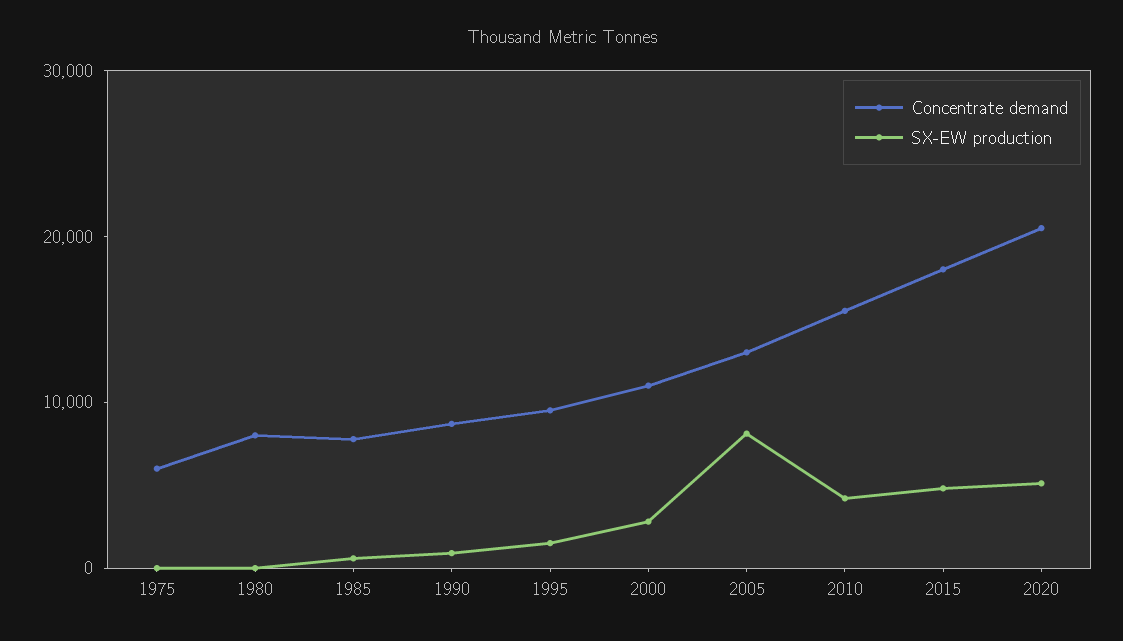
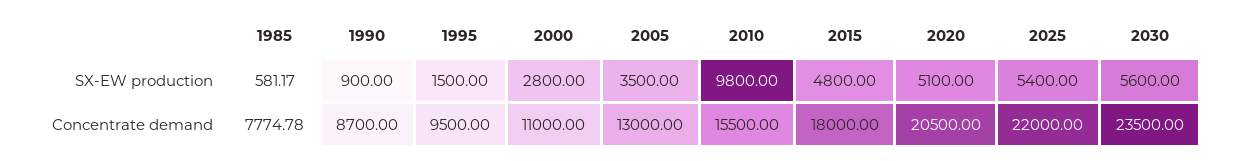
Concentrate demand, 1975: 6000 -> none
SX-EW production, 1975: 0 -> none
Concentrate demand, 1980: 8000 -> none
SX-EW production, 1980: 0 -> none
SX-EW production, 2005: 8000 -> 3500
SX-EW production, 2010: 4000 -> 9800
SX-EW production, 2025: none -> 5400
SX-EW production, 2030: none -> 5600
Concentrate demand, 2025: none -> 22000
Concentrate demand, 2030: none -> 23500

